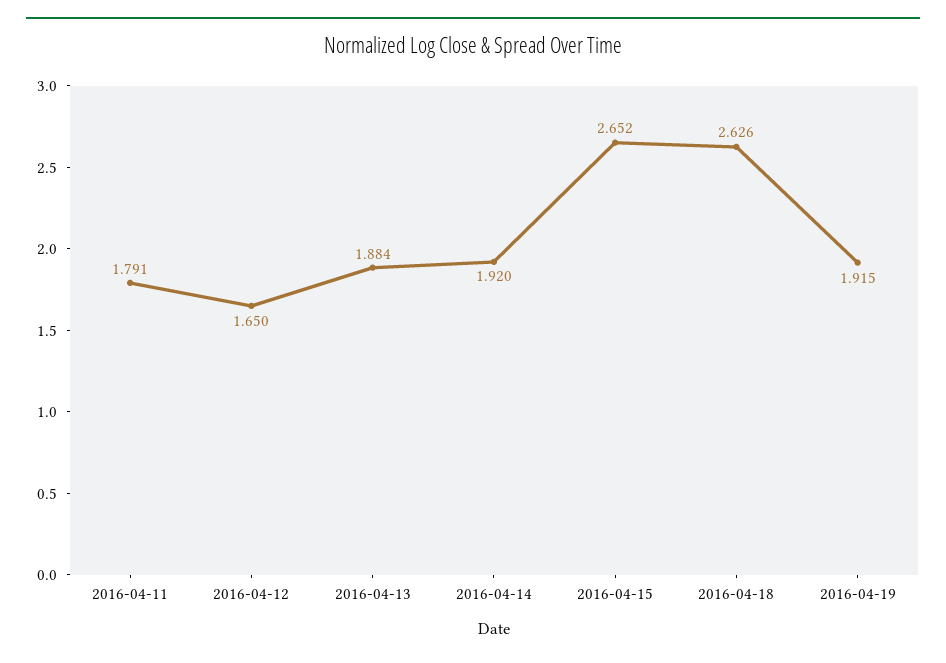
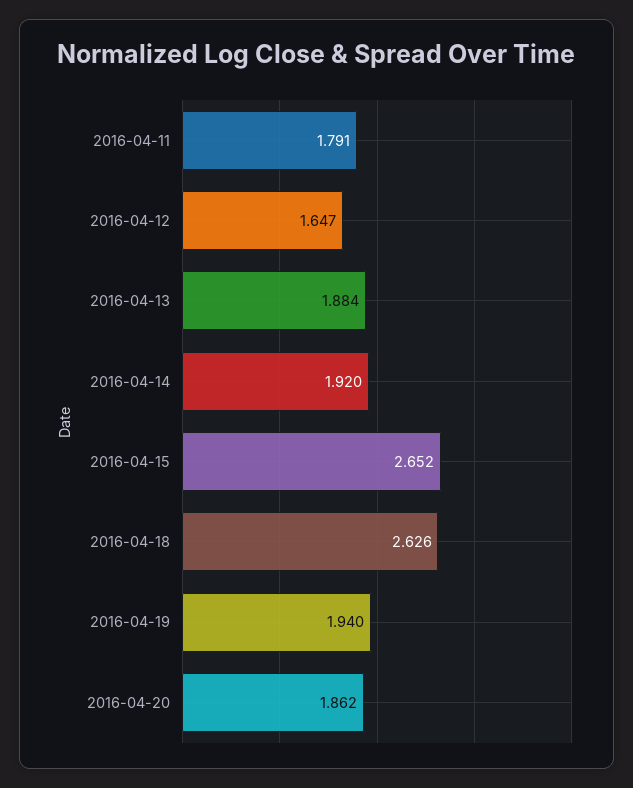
2016-04-12: 1.65 -> 1.647
2016-04-19: 1.915 -> 1.94
2016-04-20: none -> 1.862

